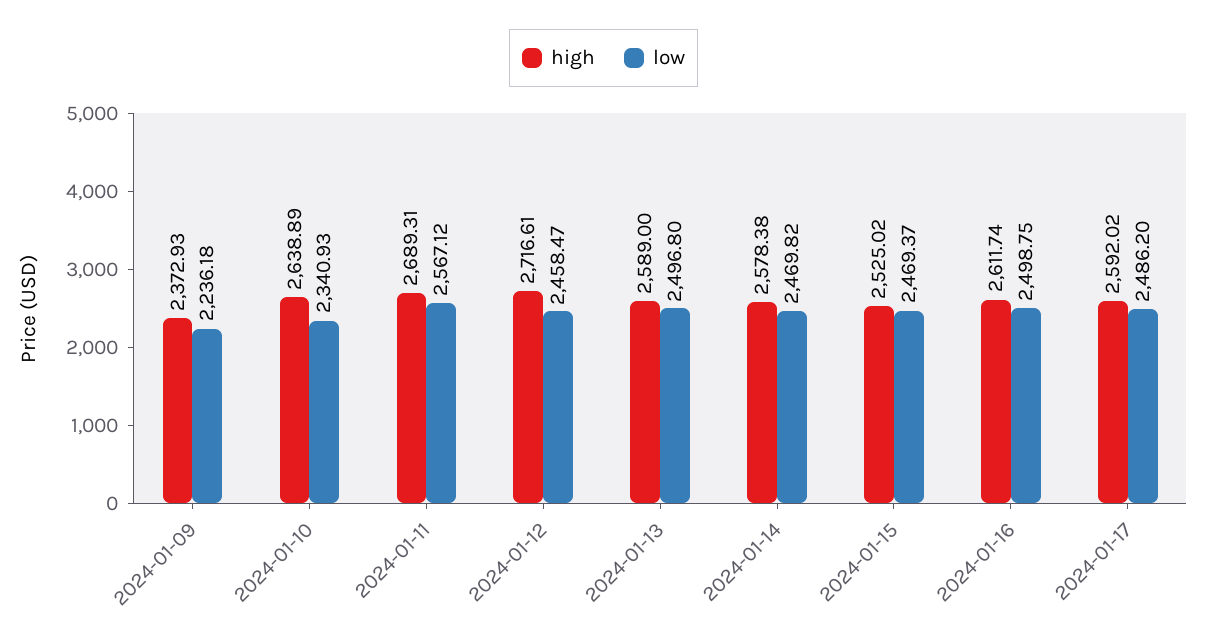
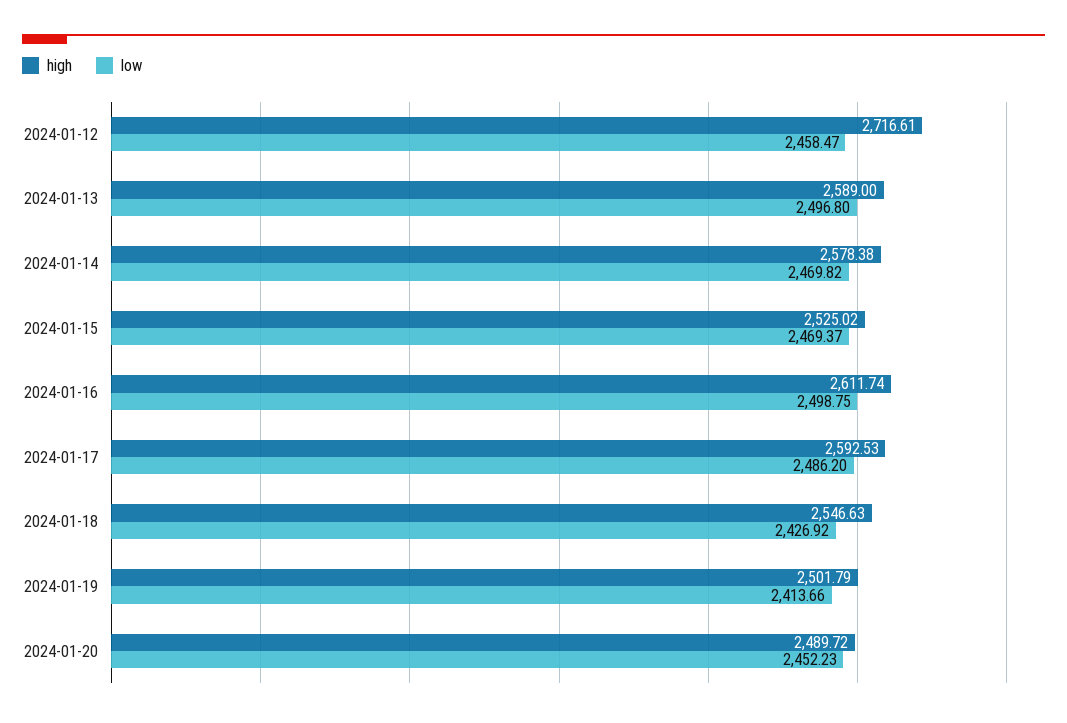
high, 2024-01-09: 2372.93 -> none
low, 2024-01-09: 2236.18 -> none
high, 2024-01-10: 2638.89 -> none
low, 2024-01-10: 2340.93 -> none
high, 2024-01-11: 2689.31 -> none
low, 2024-01-11: 2567.12 -> none
high, 2024-01-17: 2592.02 -> 2592.53
high, 2024-01-18: none -> 2546.63
low, 2024-01-18: none -> 2426.92
high, 2024-01-19: none -> 2501.79
low, 2024-01-19: none -> 2413.66
high, 2024-01-20: none -> 2489.72
low, 2024-01-20: none -> 2452.23

